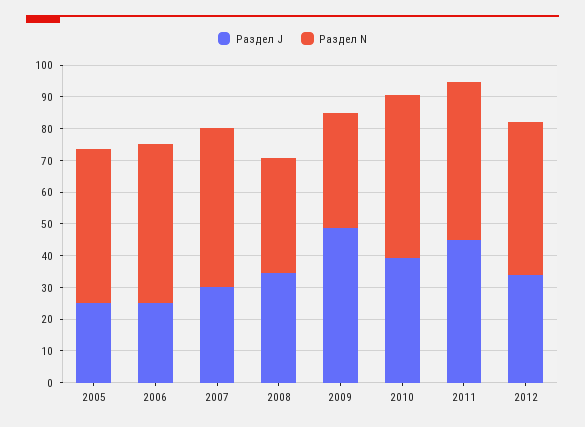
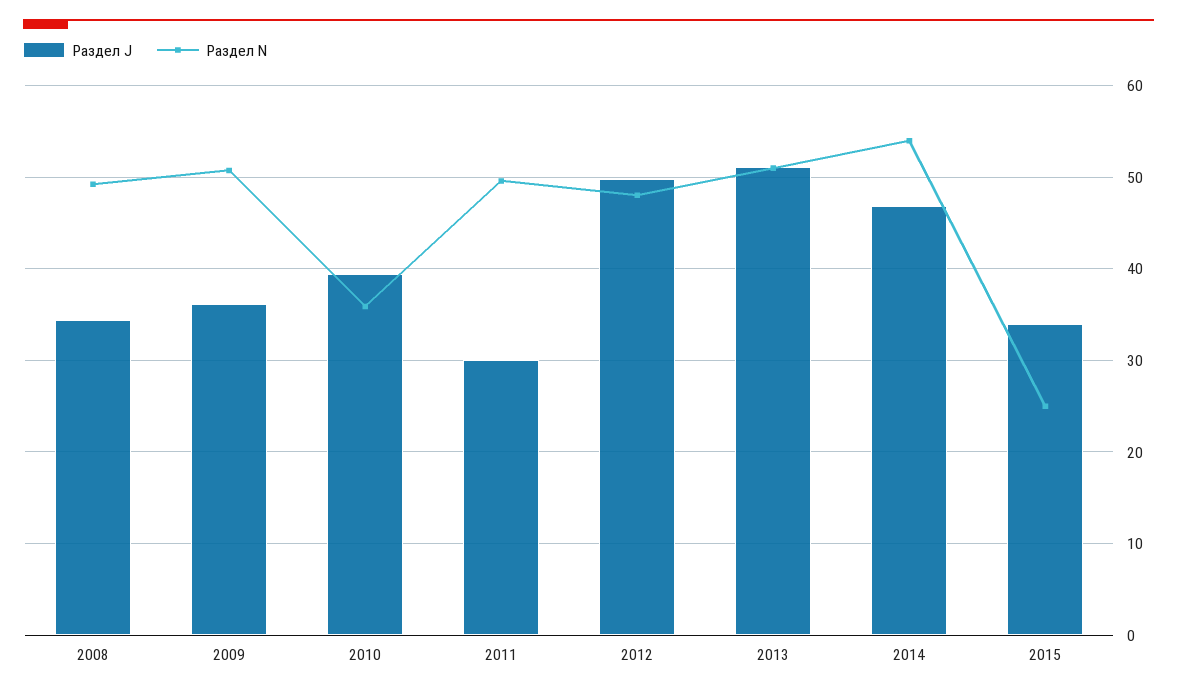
Раздел J, 2005: 25 -> none
Раздел N, 2005: 50 -> none
Раздел J, 2006: 25 -> none
Раздел N, 2006: 50 -> none
Раздел J, 2007: 30 -> none
Раздел N, 2007: 50 -> none
Раздел N, 2008: 35 -> 49
Раздел J, 2009: 50 -> 36
Раздел N, 2009: 35 -> 51
Раздел N, 2010: 50 -> 36
Раздел J, 2011: 45 -> 30
Раздел J, 2012: 35 -> 50
Раздел J, 2013: none -> 51
Раздел N, 2013: none -> 51
Раздел J, 2014: none -> 47
Раздел N, 2014: none -> 54
Раздел J, 2015: none -> 34
Раздел N, 2015: none -> 25

